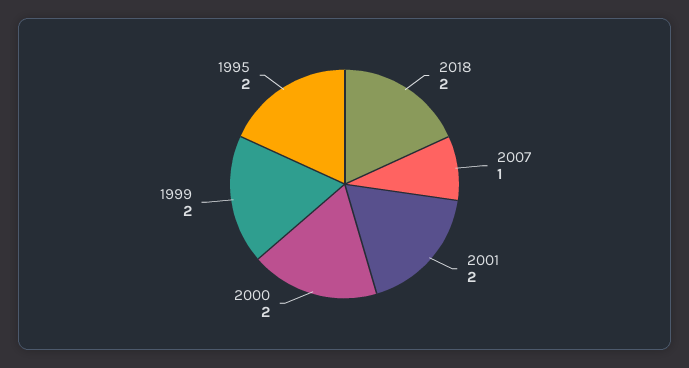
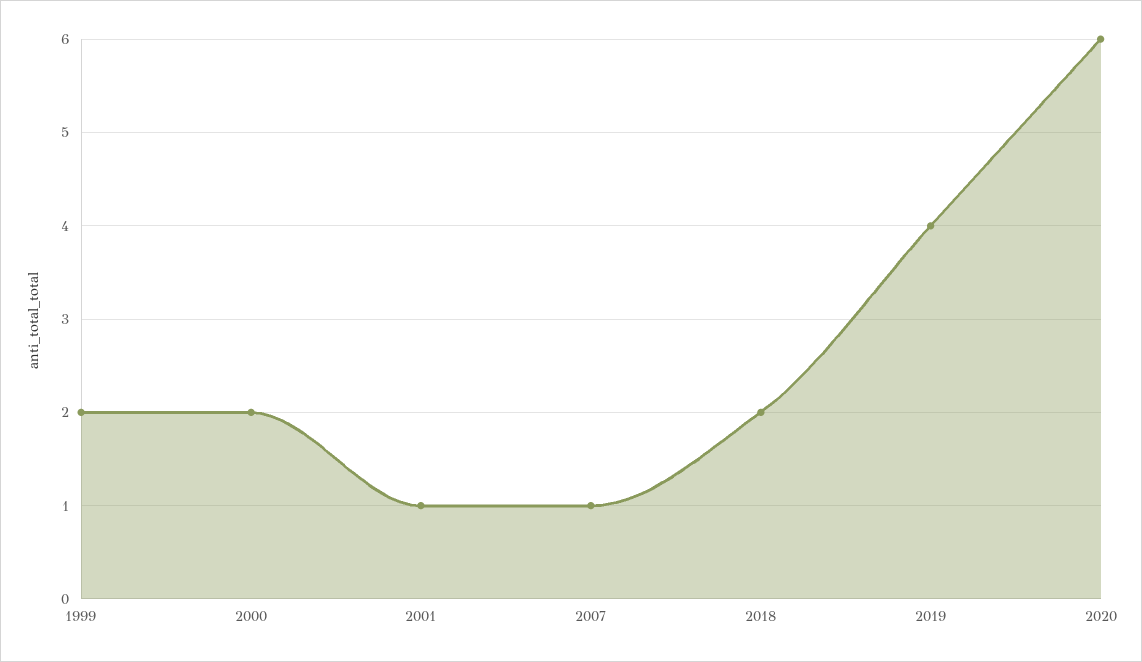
2001: 2 -> 1
1995: 2 -> none
2019: none -> 4
2020: none -> 6

